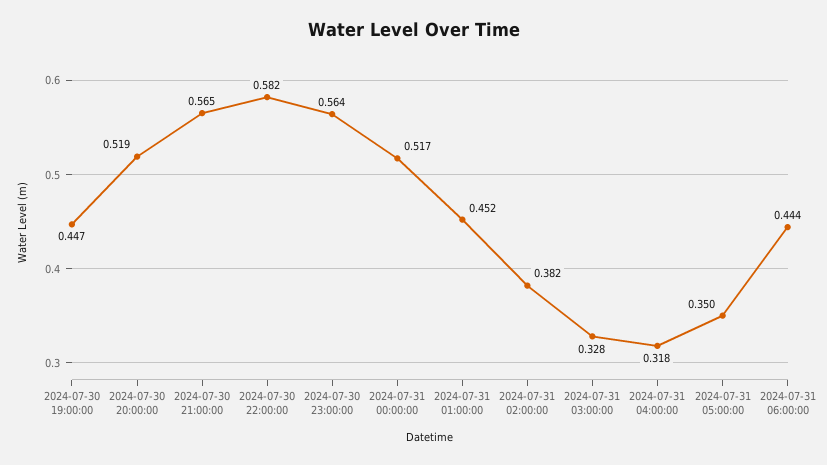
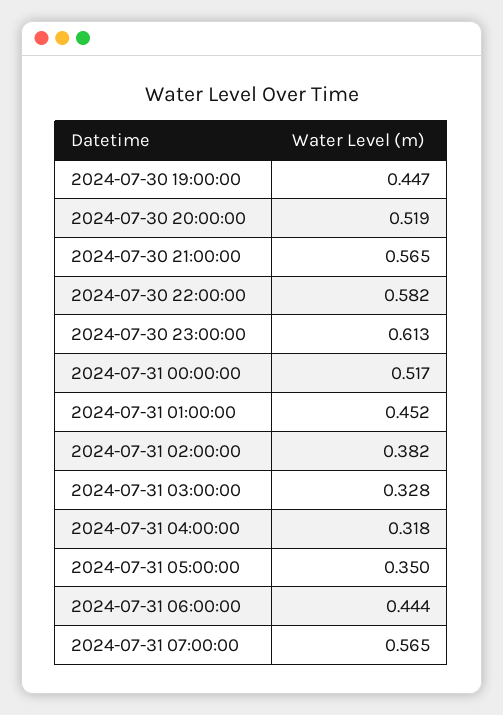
2024-07-30 23:00:00: 0.564 -> 0.613
2024-07-31 07:00:00: none -> 0.565

